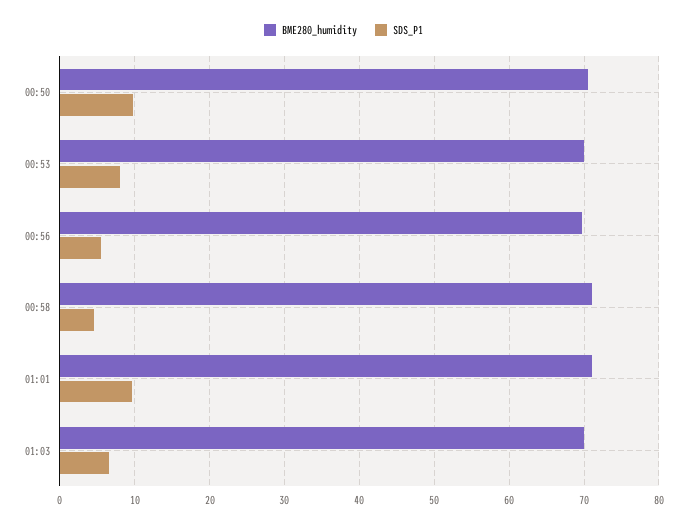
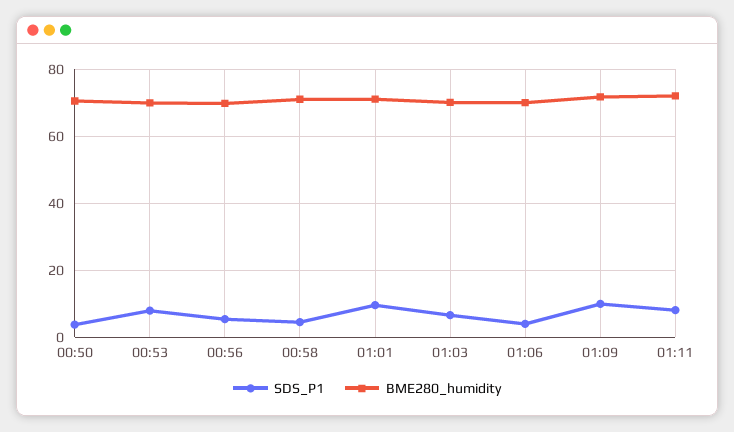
SDS_P1, 00:50: 10 -> 4
SDS_P1, 01:06: none -> 4
BME280_humidity, 01:06: none -> 70
SDS_P1, 01:09: none -> 10
BME280_humidity, 01:09: none -> 72
SDS_P1, 01:11: none -> 8
BME280_humidity, 01:11: none -> 72

